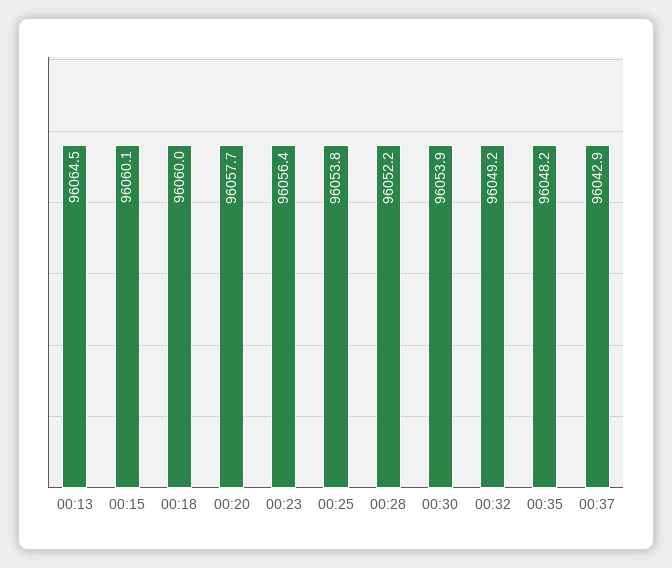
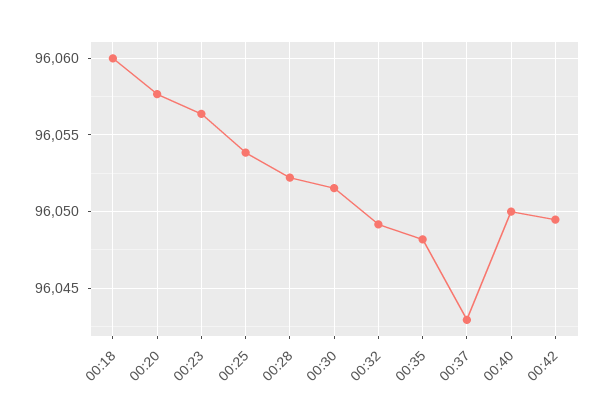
00:13: 96064.5 -> none
00:15: 96060.1 -> none
00:30: 96053.9 -> 96051.5
00:40: none -> 96050
00:42: none -> 96049.5

